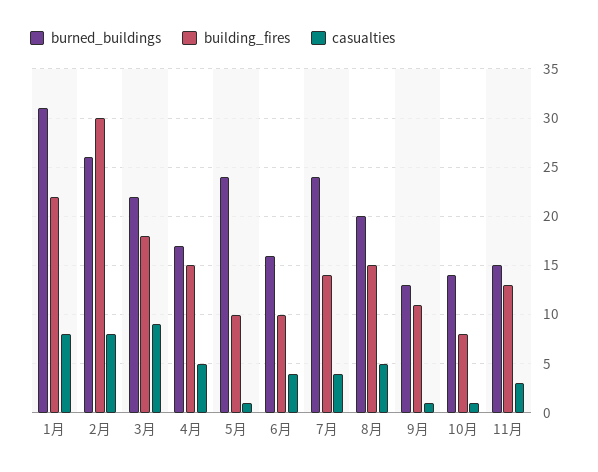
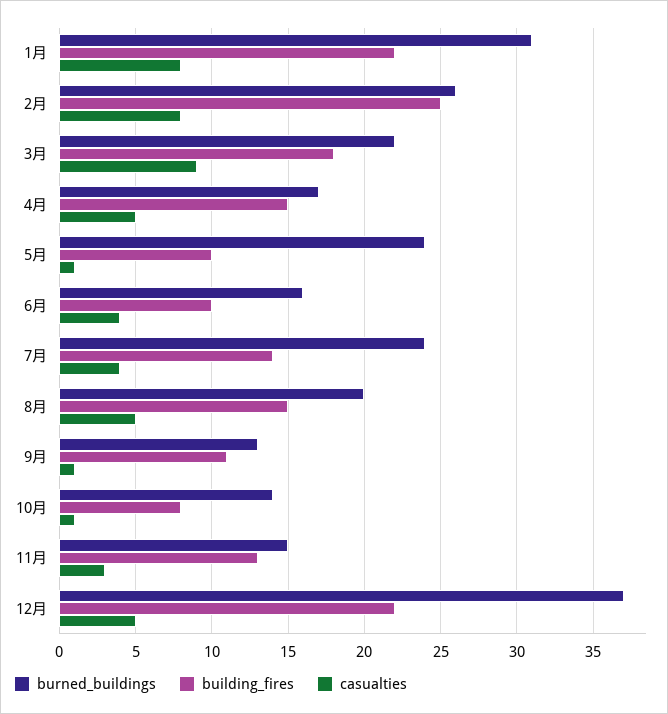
building_fires, 2月: 30 -> 25
burned_buildings, 12月: none -> 37
building_fires, 12月: none -> 22
casualties, 12月: none -> 5

